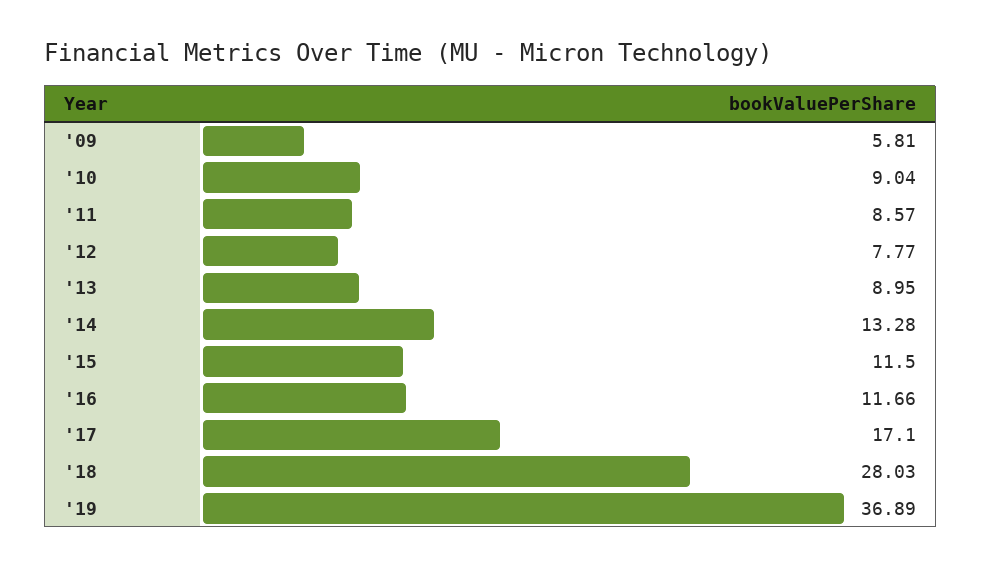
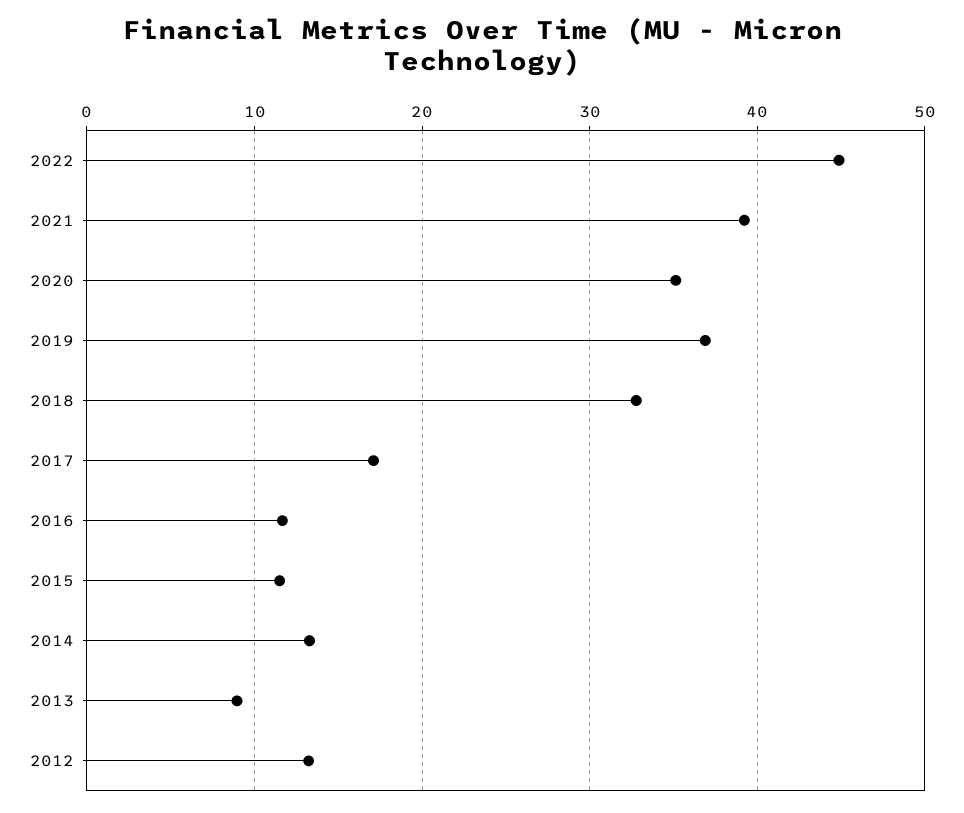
'09: 5.81 -> none
'10: 9.04 -> none
'11: 8.57 -> none
'12: 7.77 -> 13
'18: 28.03 -> 33
2022: none -> 45
2021: none -> 39
2020: none -> 35

